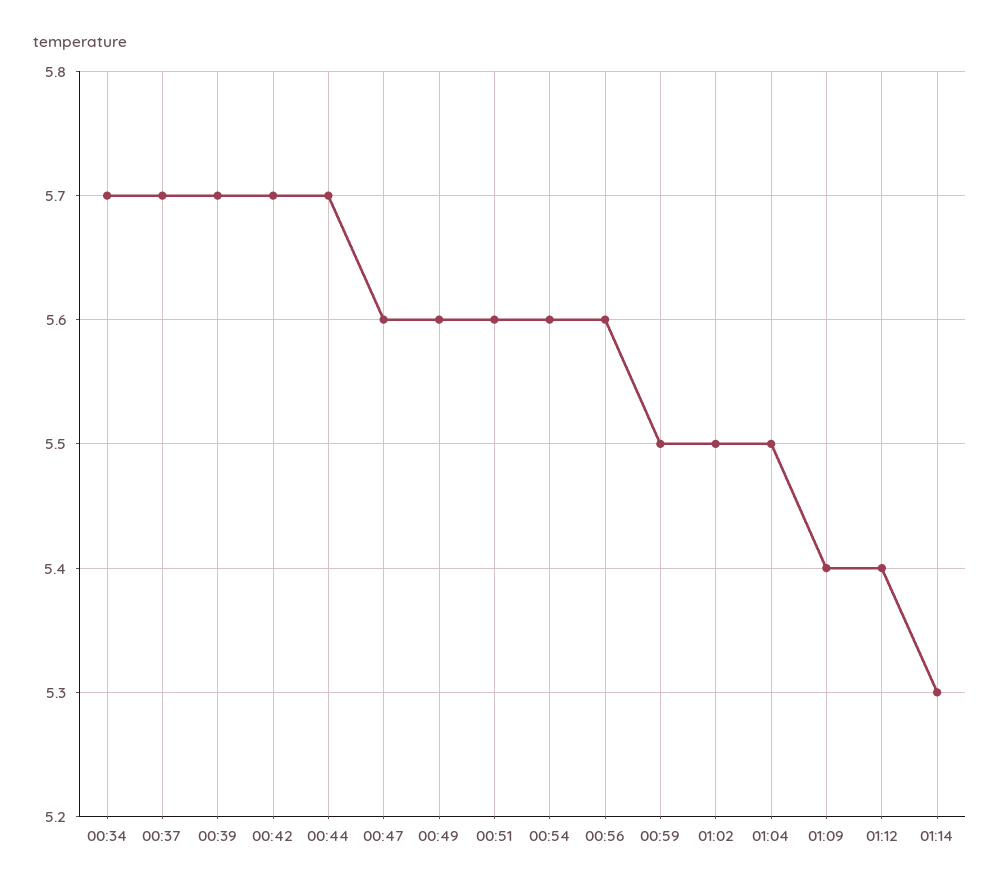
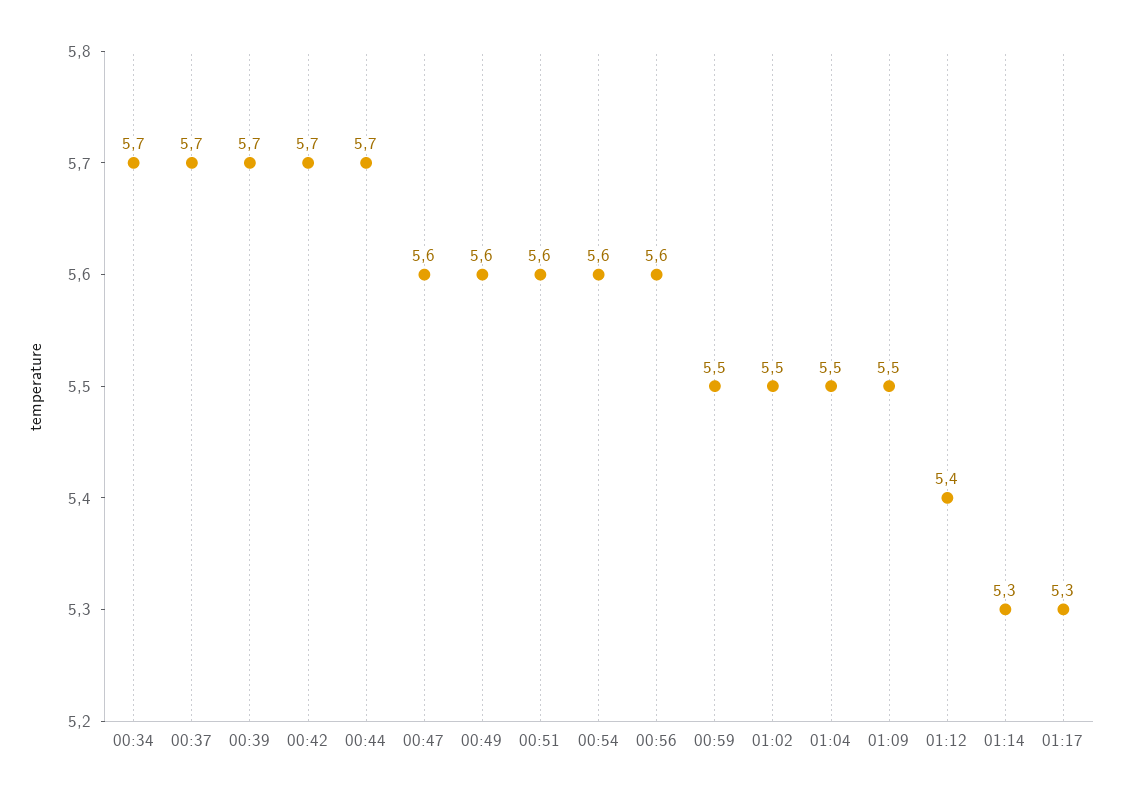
01:09: 5.4 -> 5.5
01:17: none -> 5.3

